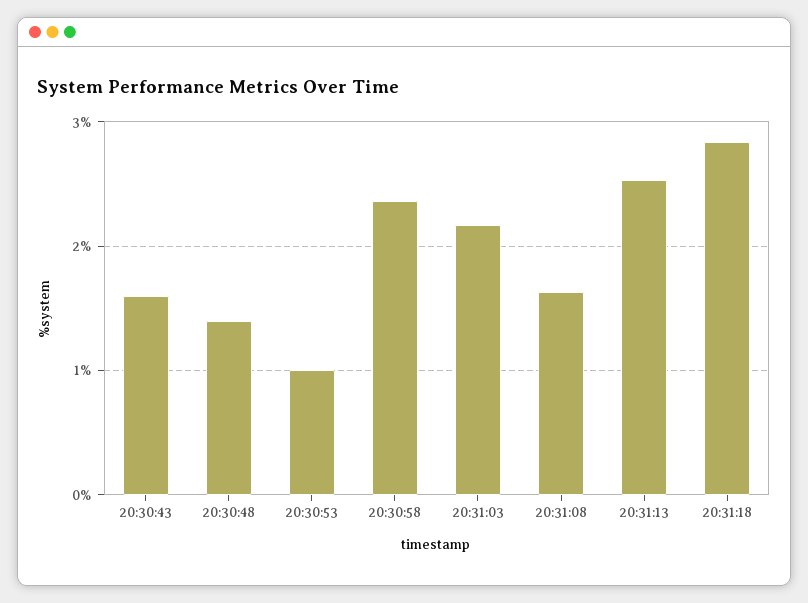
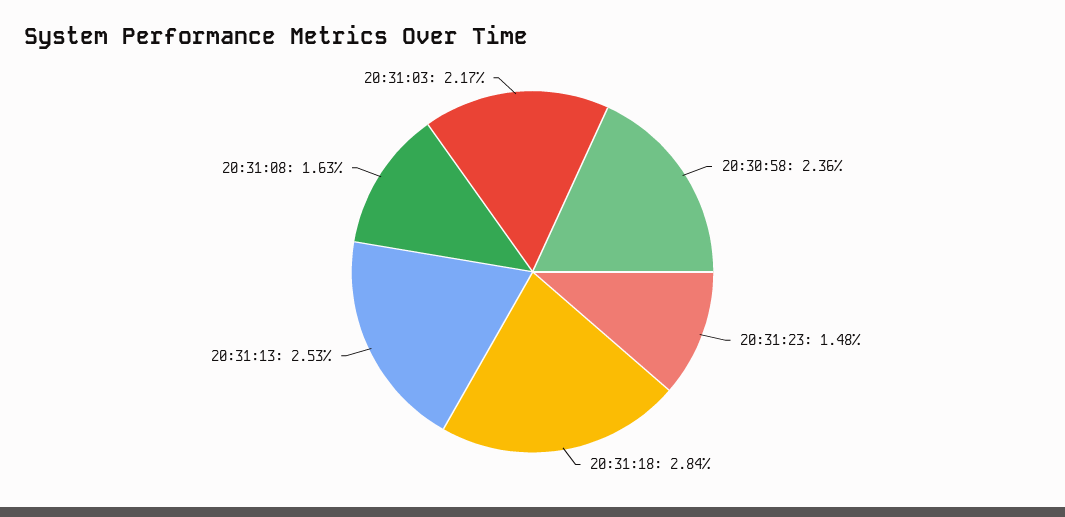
20:30:43: 1.6 -> none
20:30:48: 1.4 -> none
20:30:53: 1 -> none
20:31:23: none -> 1.48

